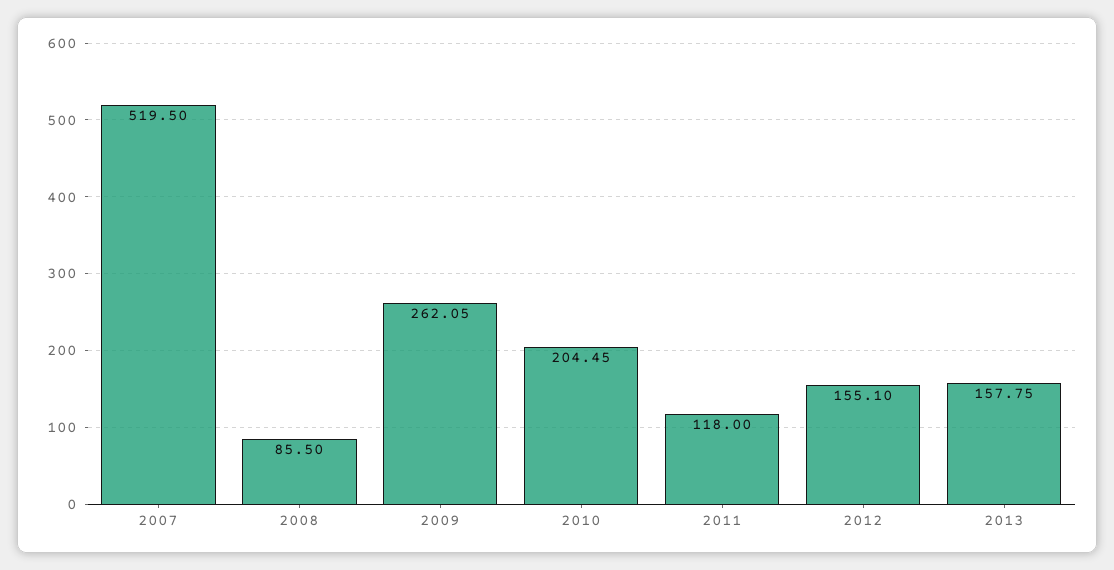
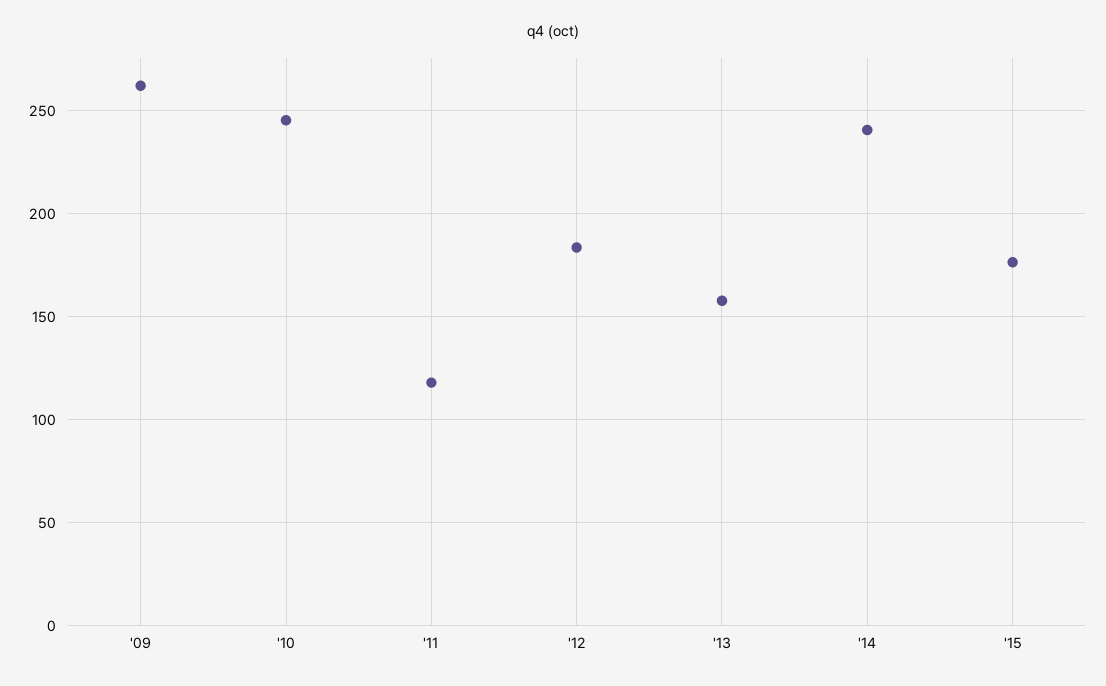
2007: 519.5 -> none
2008: 85.5 -> none
2010: 204.45 -> 245
2012: 155.1 -> 185
'14: none -> 240
'15: none -> 175

